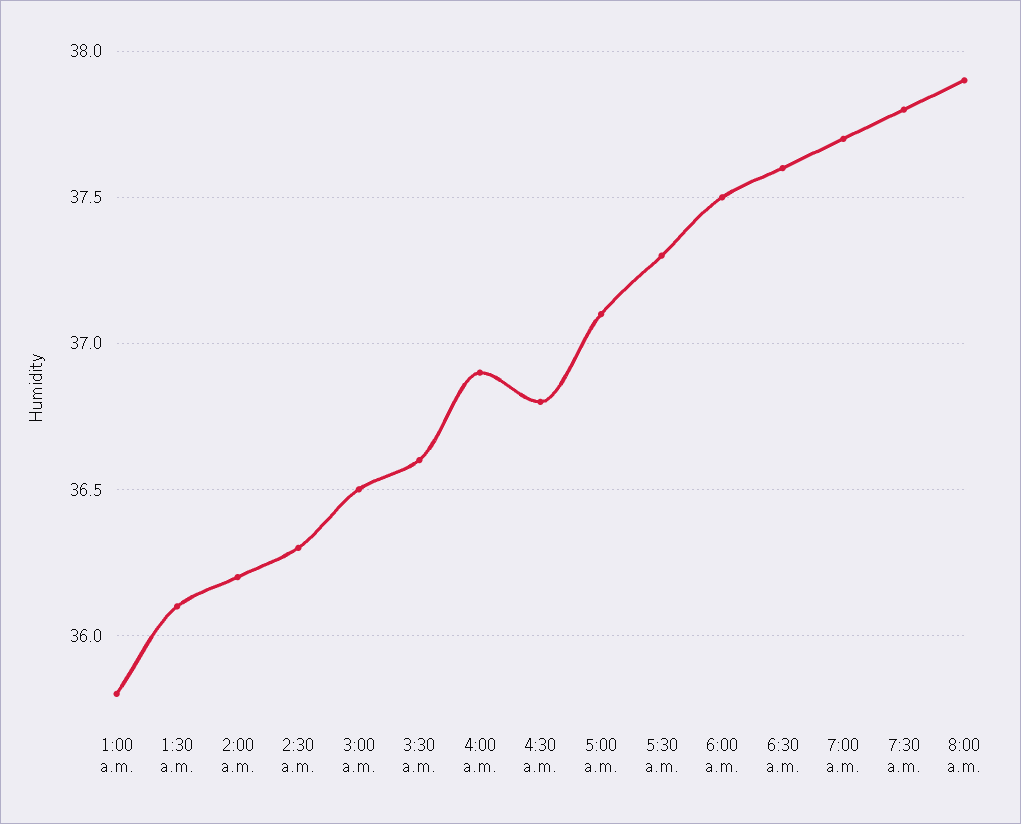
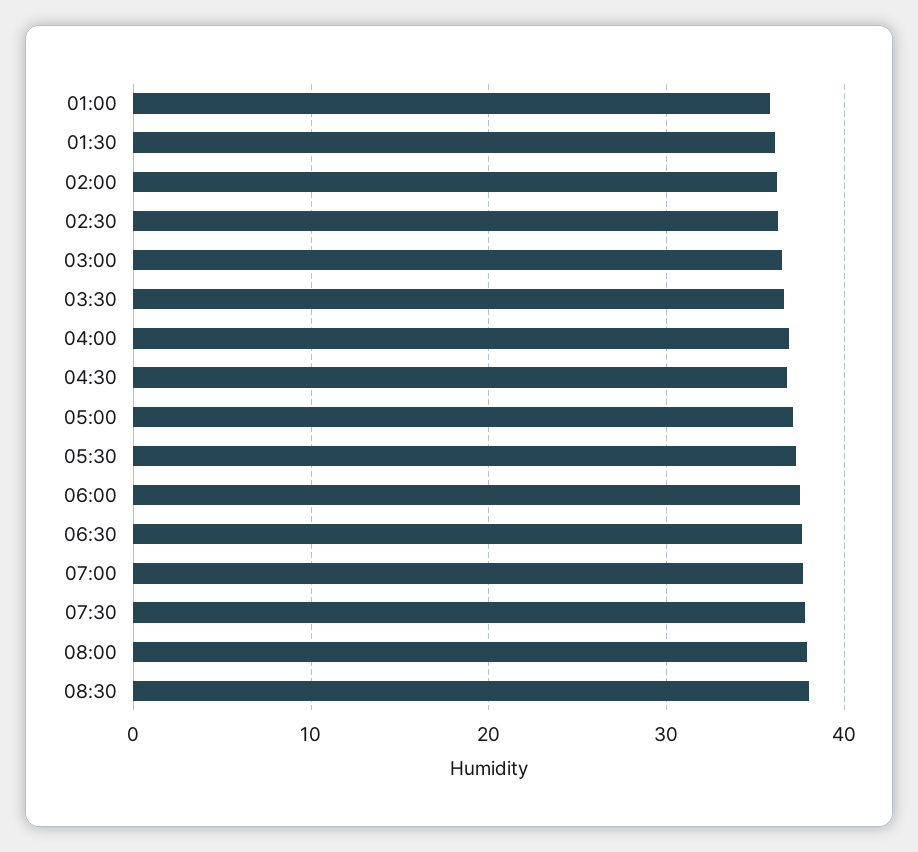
08:30: none -> 38

